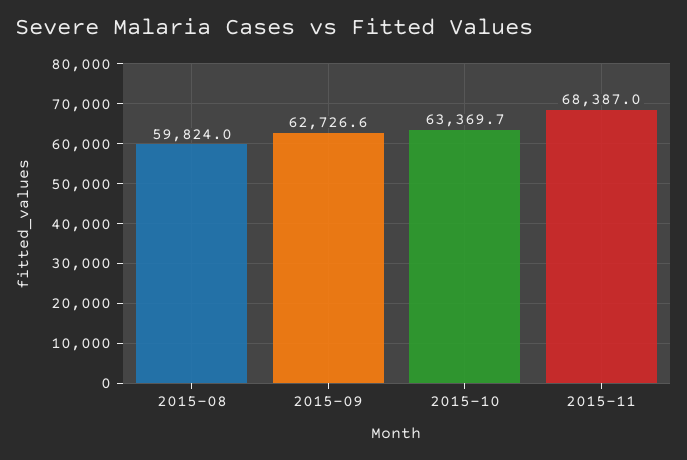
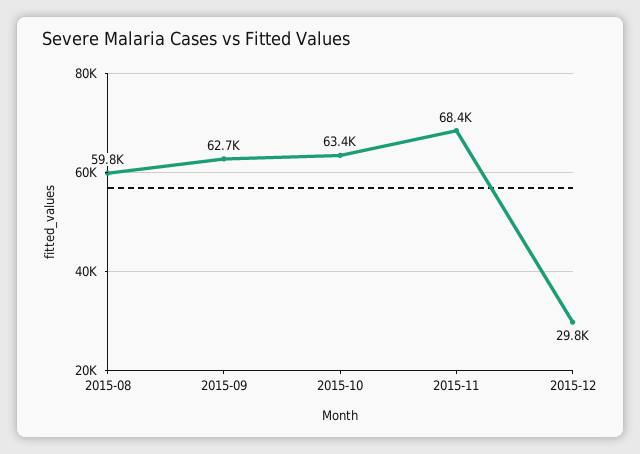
2015-12: none -> 29800

